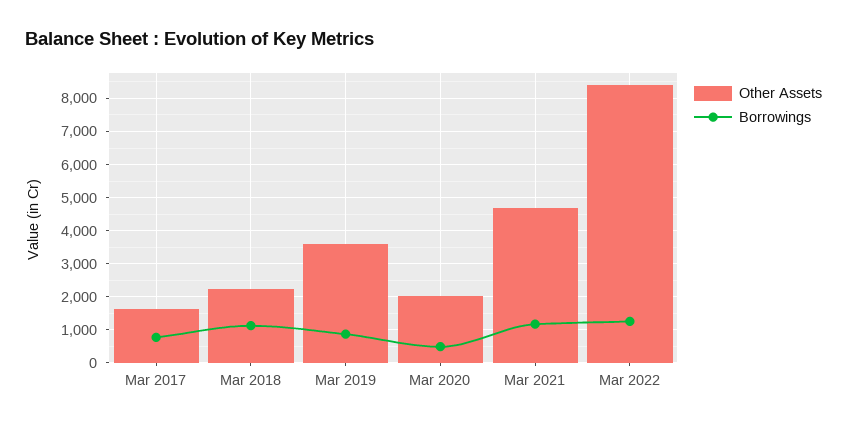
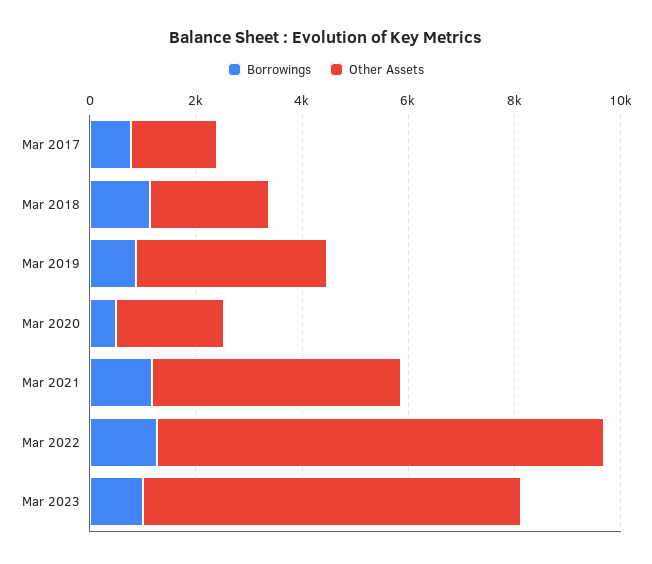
Borrowings, Mar 2023: none -> 1000
Other Assets, Mar 2023: none -> 7000

